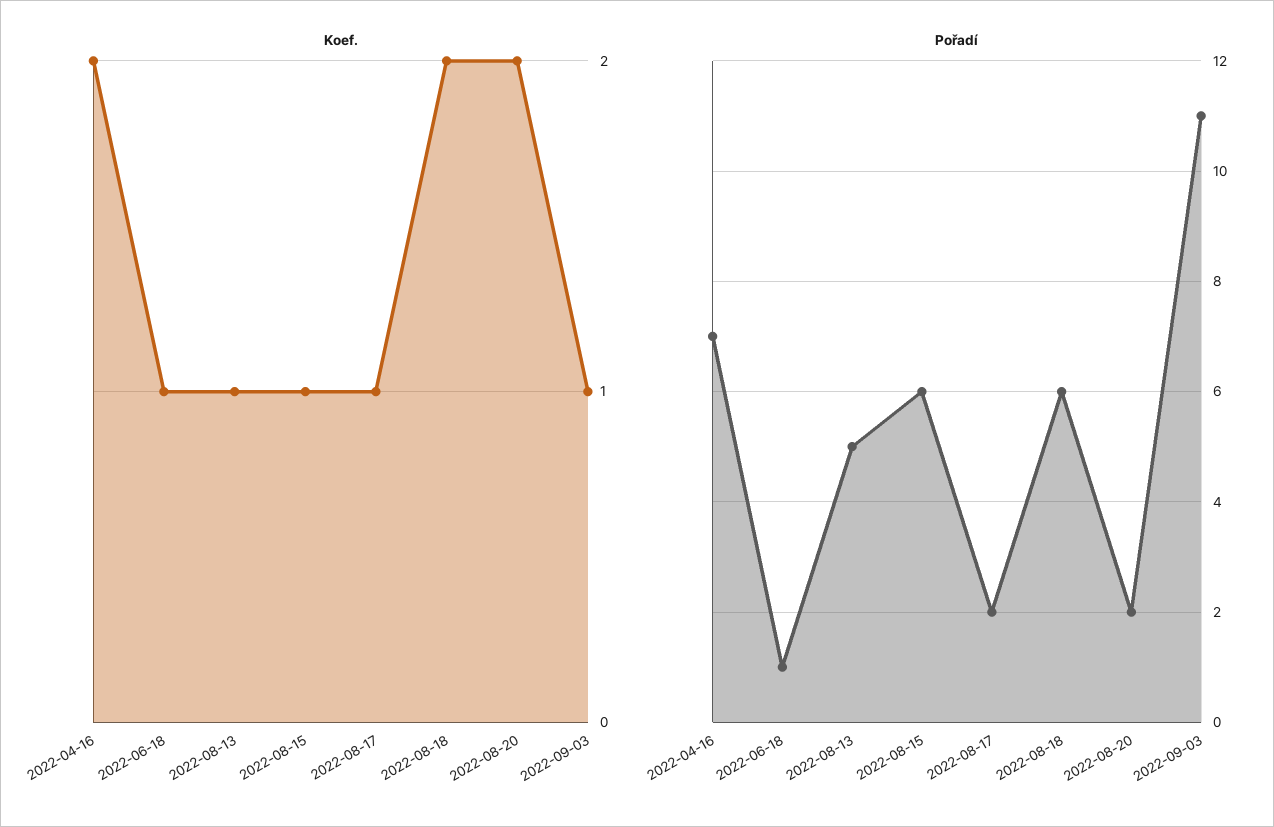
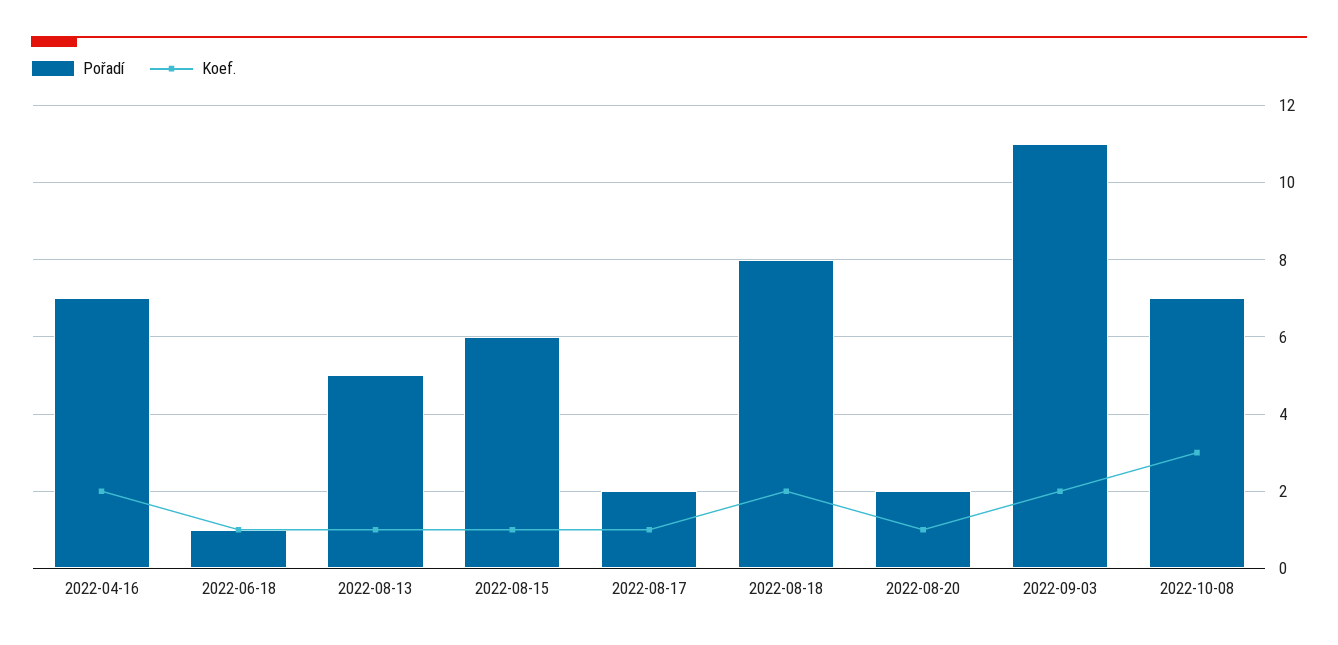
Koef., 2022-08-20: 2 -> 1
Koef., 2022-09-03: 1 -> 2
Pořadí, 2022-08-18: 6 -> 8
Pořadí, 2022-10-08: none -> 7
Koef., 2022-10-08: none -> 3

